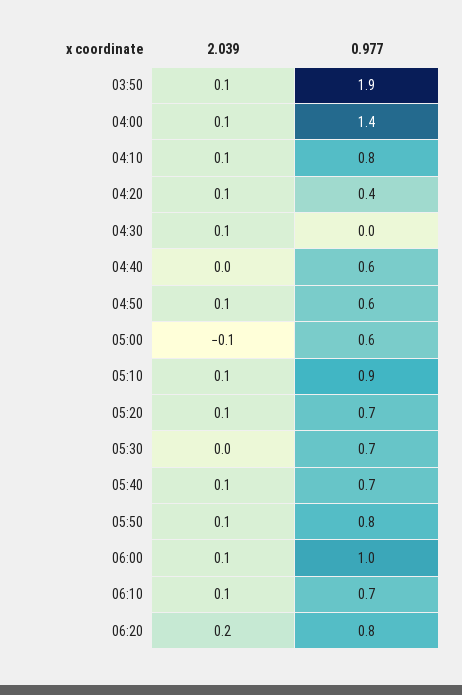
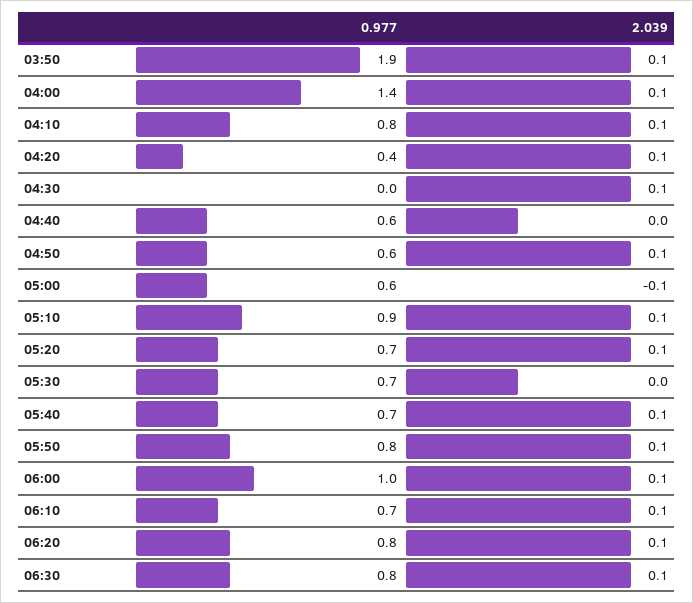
2.039, 06:20: 0.2 -> 0.1
0.977, 06:30: none -> 0.8
2.039, 06:30: none -> 0.1

